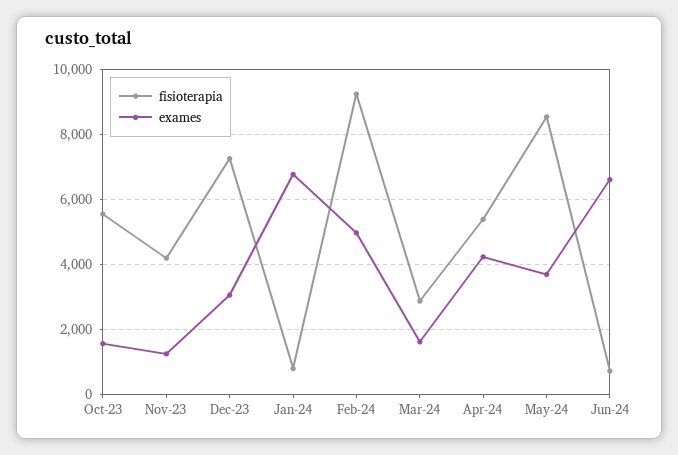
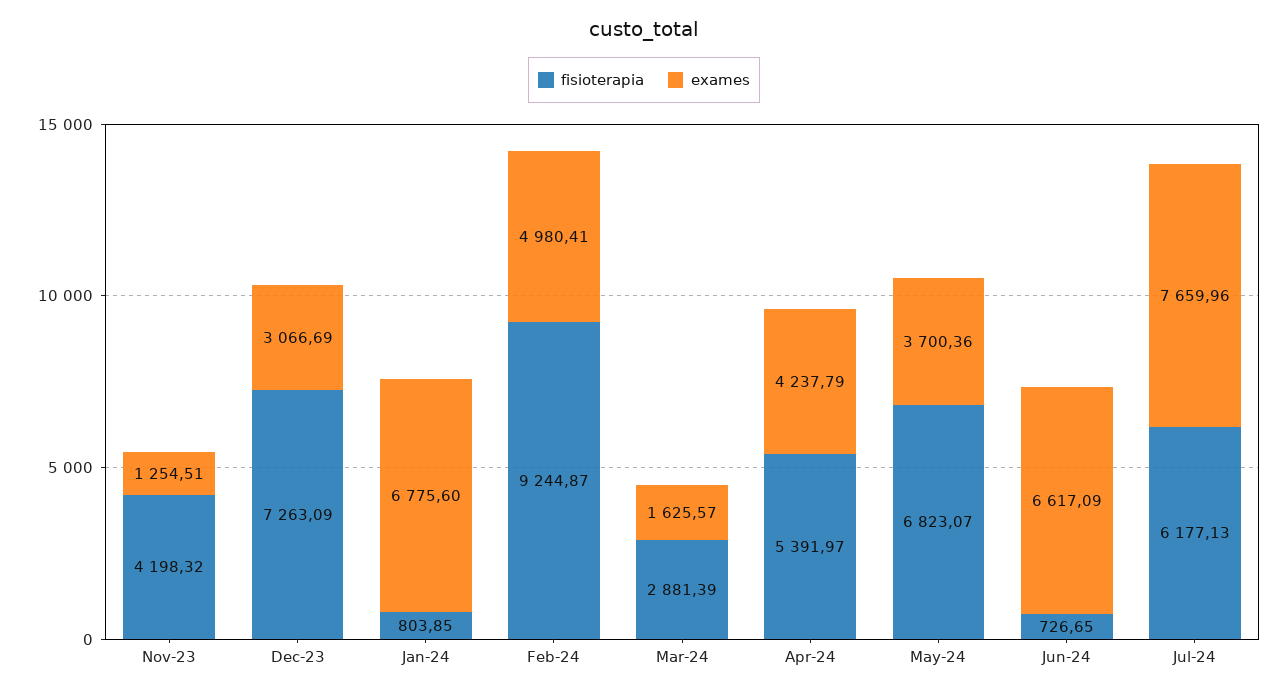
fisioterapia, Oct-23: 5600 -> none
exames, Oct-23: 1600 -> none
fisioterapia, May-24: 8600 -> 6823.07
fisioterapia, Jul-24: none -> 6177.13
exames, Jul-24: none -> 7659.96

